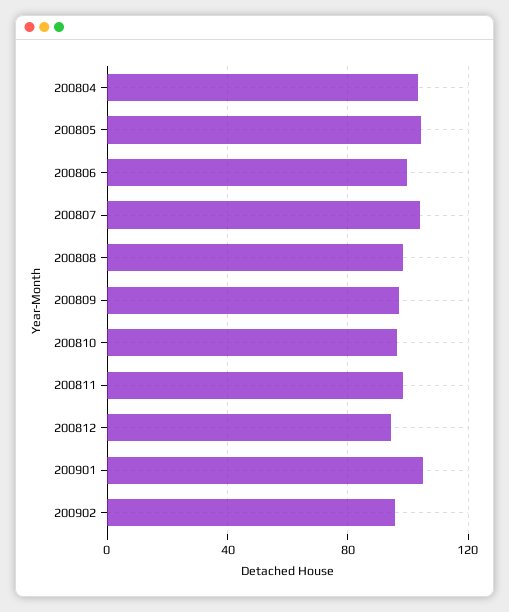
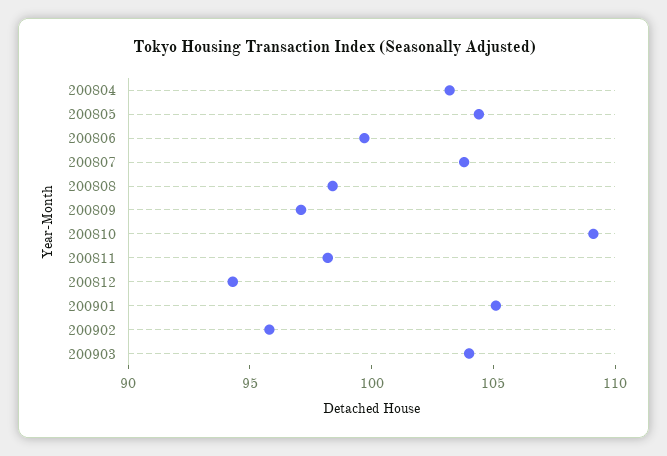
200810: 95 -> 109
200903: none -> 104

